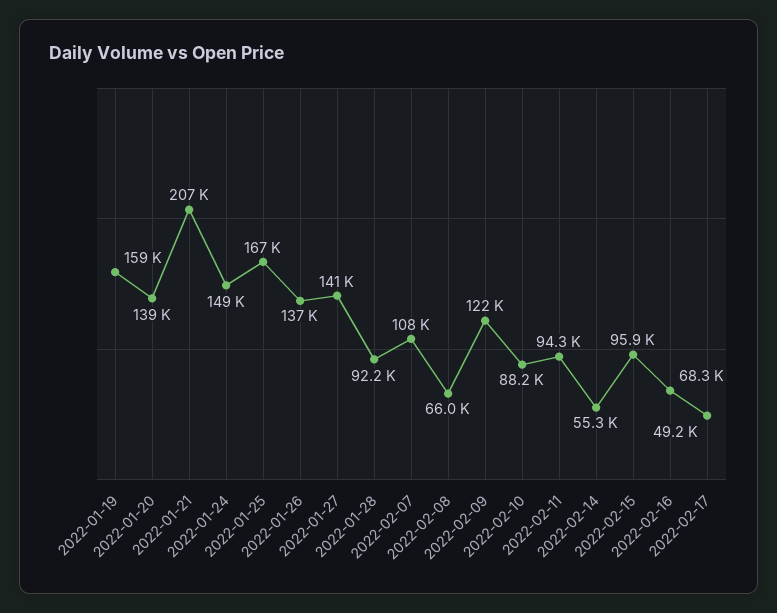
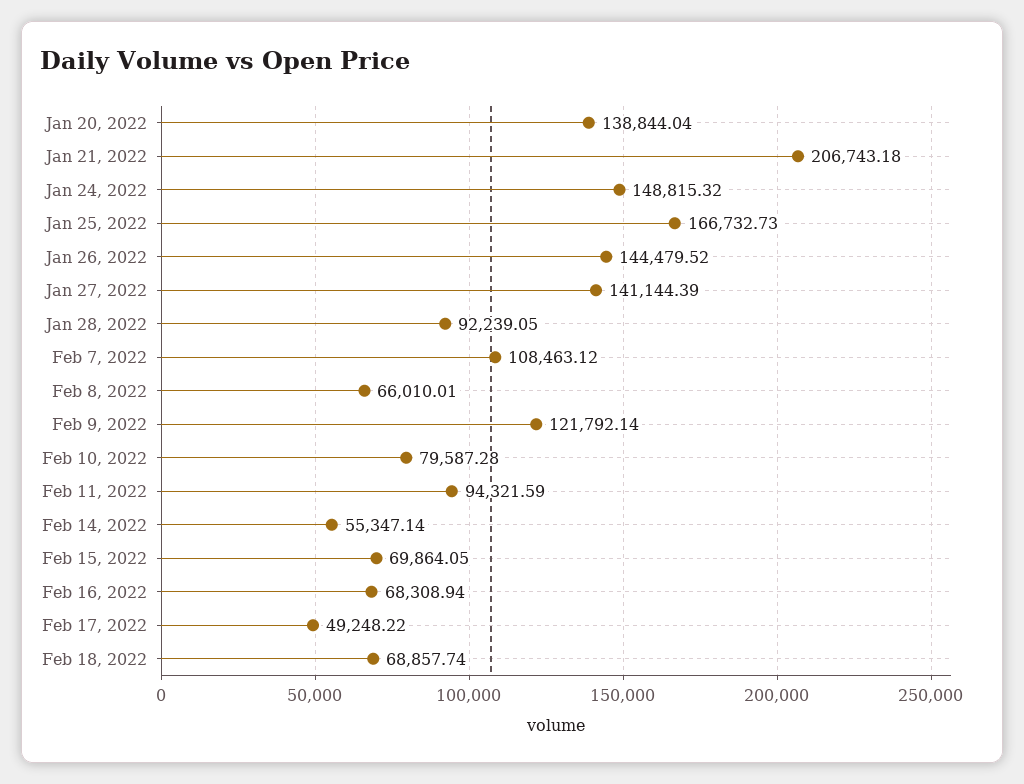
2022-01-19: 159000 -> none
2022-01-26: 137000 -> 144479.52
2022-02-10: 88200 -> 79587.28
2022-02-15: 95900 -> 69864.05
Feb 18, 2022: none -> 68857.74

